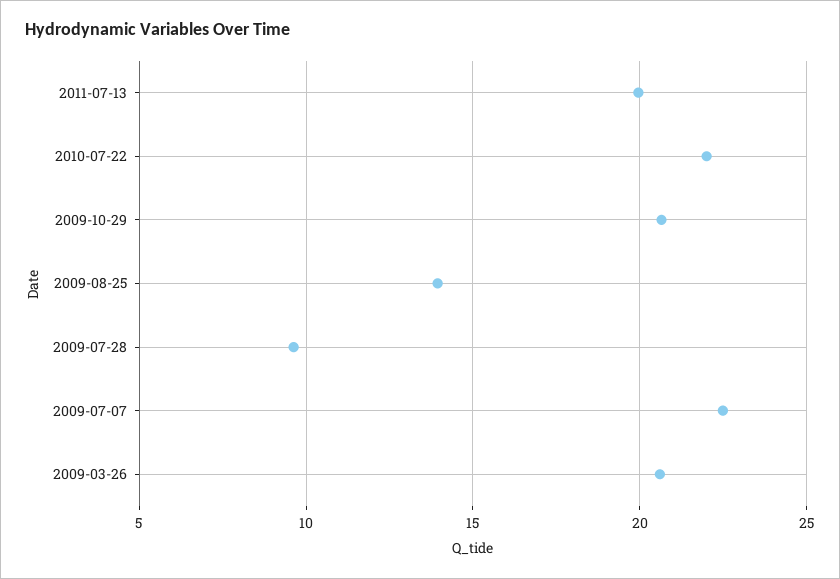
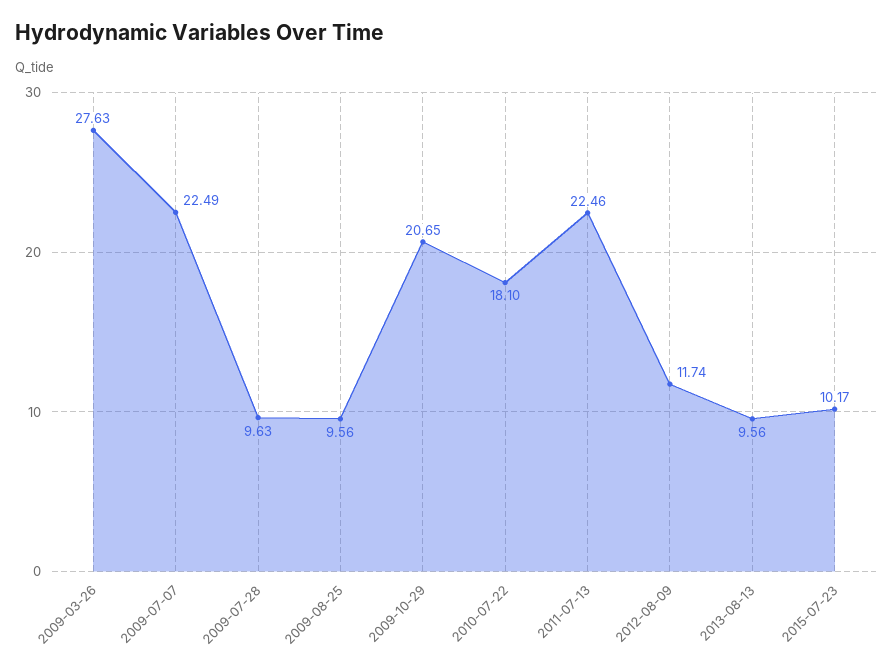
2011-07-13: 20 -> 22.46
2010-07-22: 22 -> 18.1
2009-08-25: 14 -> 9.56
2009-03-26: 20.5 -> 27.63
2012-08-09: none -> 11.74
2013-08-13: none -> 9.56
2015-07-23: none -> 10.17

